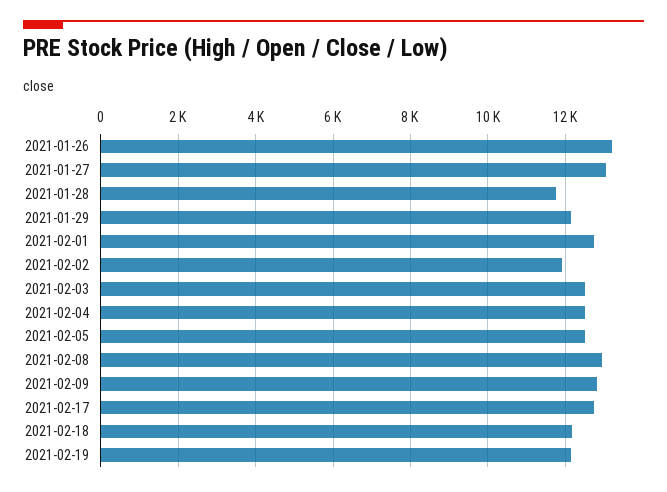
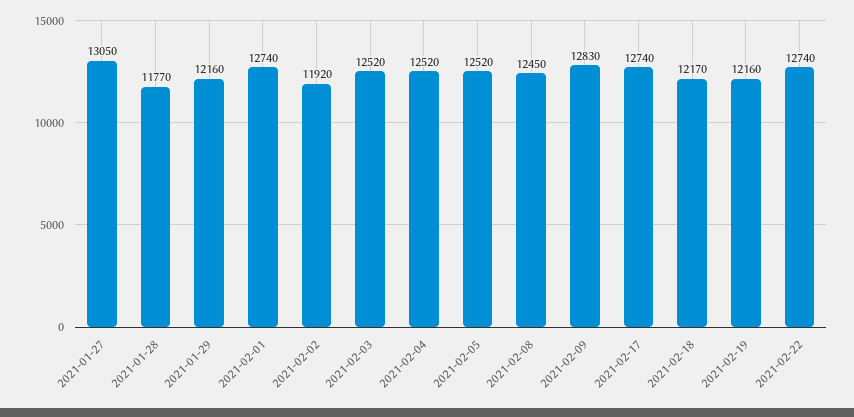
2021-01-26: 13200 -> none
2021-02-08: 13000 -> 12450
2021-02-22: none -> 12740

